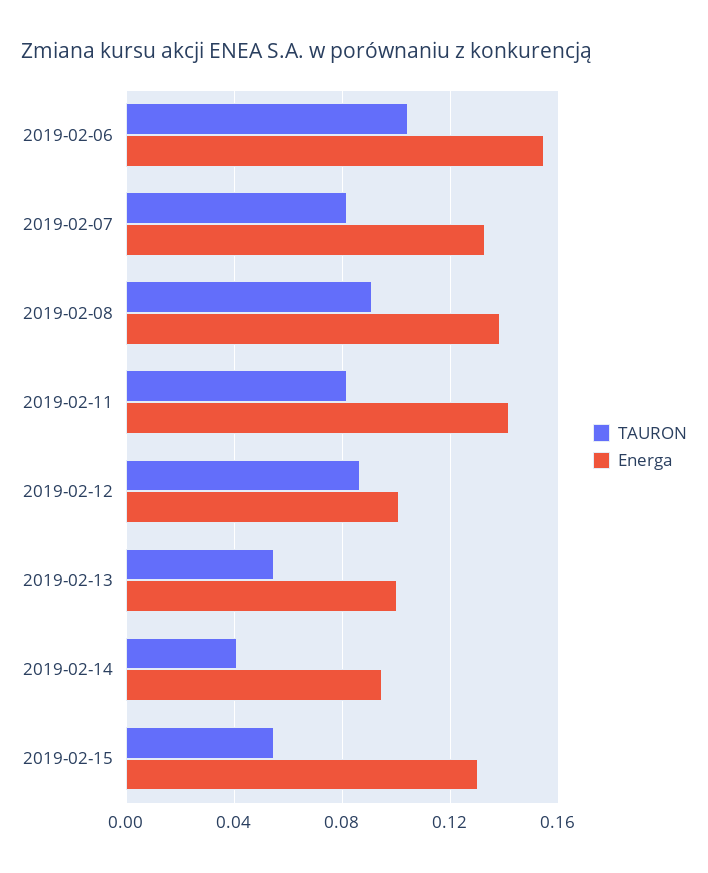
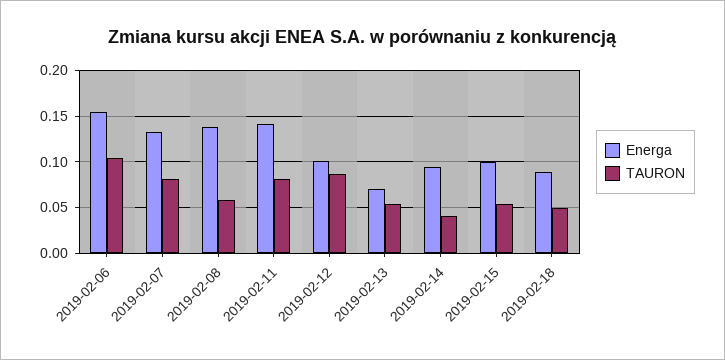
TAURON, 2019-02-08: 0.09 -> 0.06
Energa, 2019-02-13: 0.1 -> 0.07
Energa, 2019-02-15: 0.13 -> 0.1
Energa, 2019-02-18: none -> 0.09
TAURON, 2019-02-18: none -> 0.05

